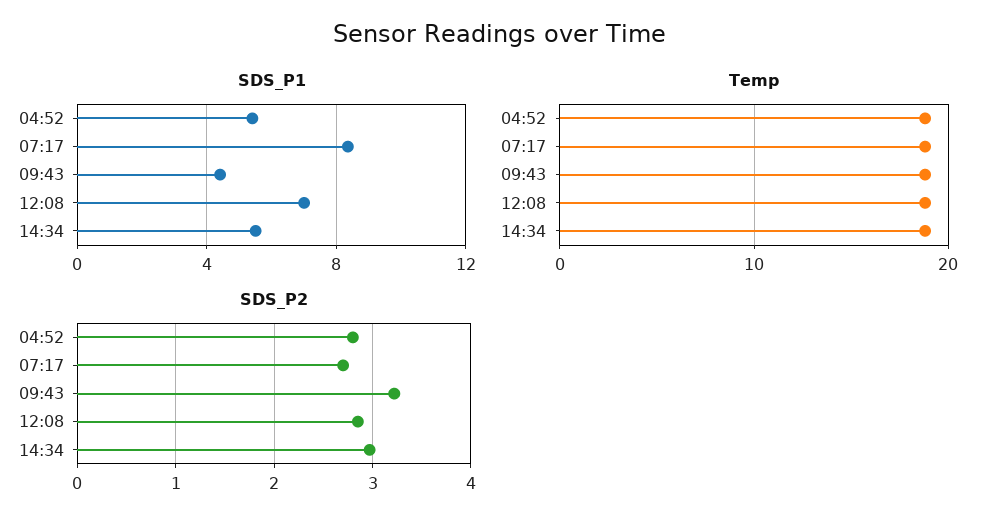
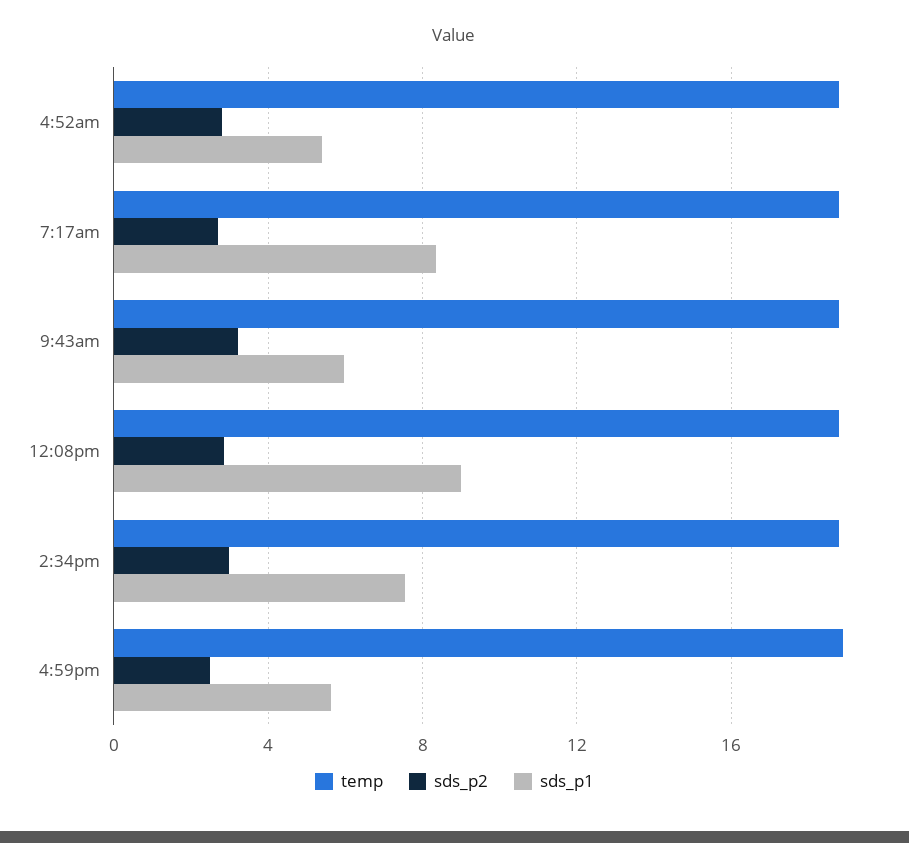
SDS_P1, 09:43: 4.5 -> 6
SDS_P1, 12:08: 7 -> 9
SDS_P1, 14:34: 5.5 -> 7.5
Temp, 4:59pm: none -> 19
SDS_P2, 4:59pm: none -> 2.5
SDS_P1, 4:59pm: none -> 5.5

